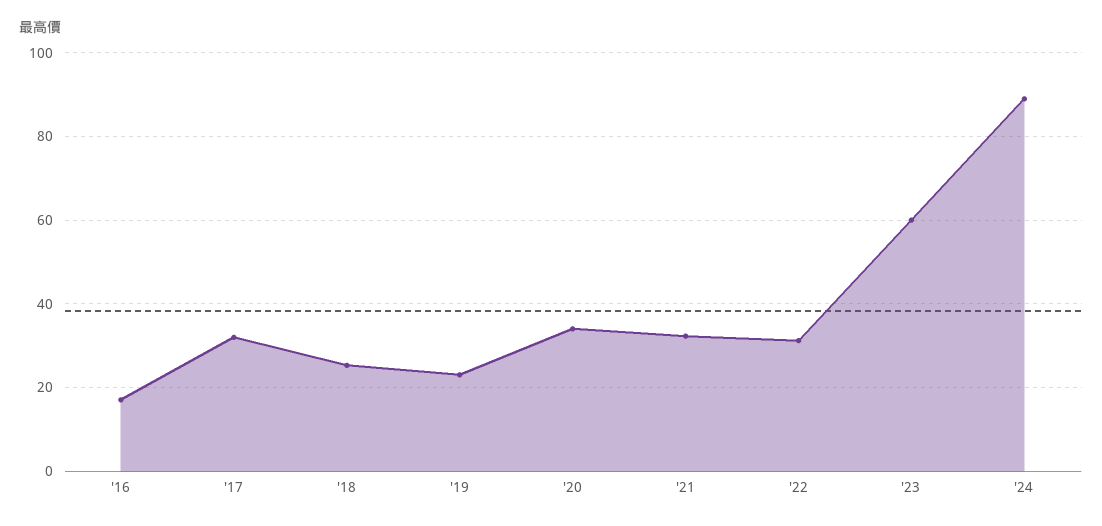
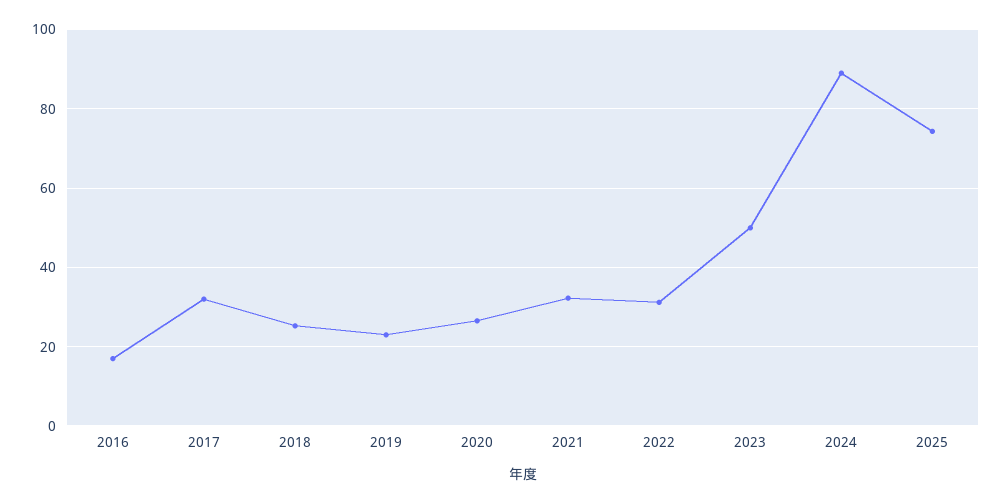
'20: 34 -> 26
'23: 60 -> 50
2025: none -> 74

